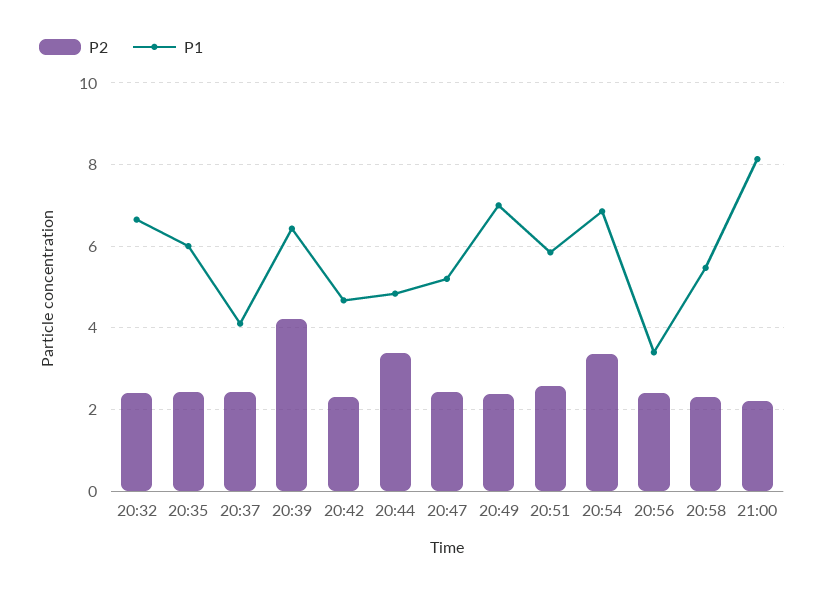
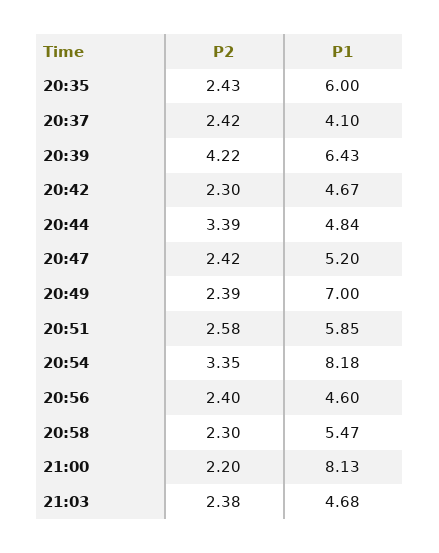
P2, 20:32: 2.4 -> none
P1, 20:32: 6.6 -> none
P1, 20:54: 6.8 -> 8.18
P1, 20:56: 3.4 -> 4.6
P2, 21:03: none -> 2.38
P1, 21:03: none -> 4.68

